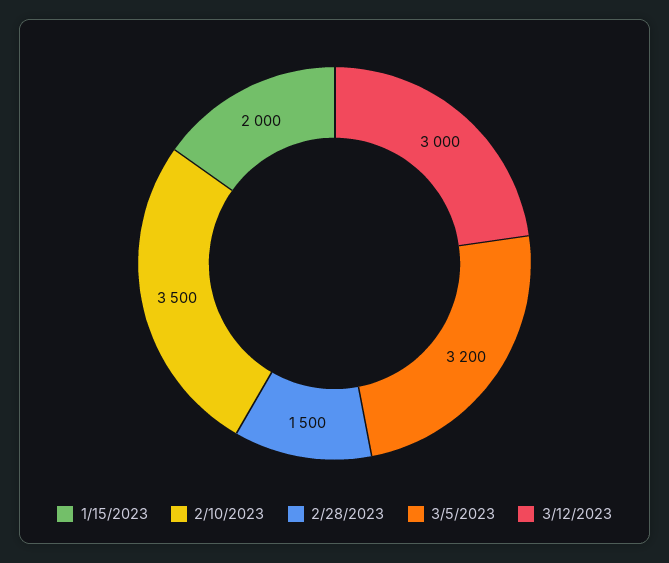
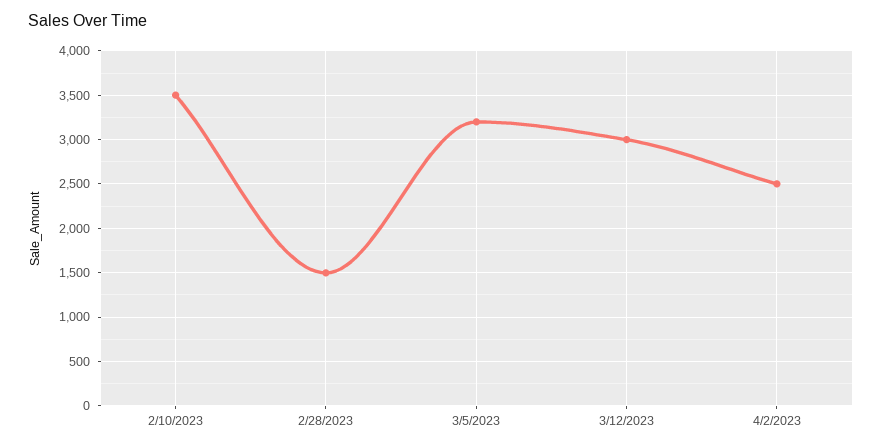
1/15/2023: 2000 -> none
4/2/2023: none -> 2500

